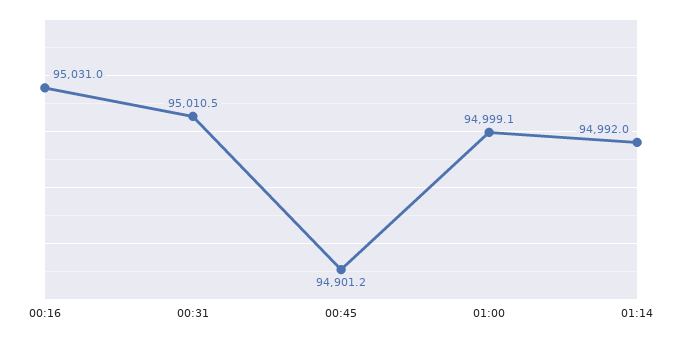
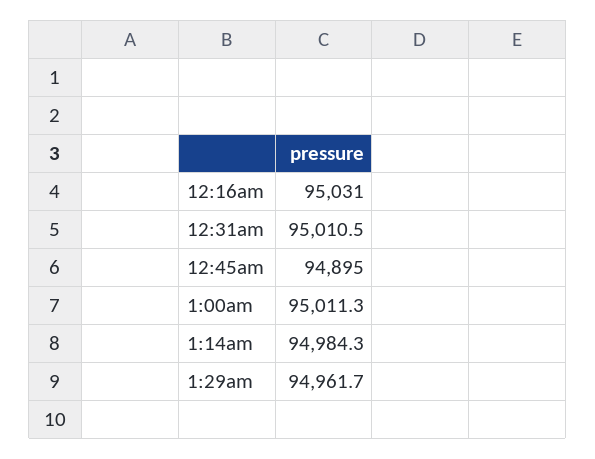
00:45: 94901.2 -> 94895
01:00: 94999.1 -> 95011.3
01:14: 94992 -> 94984.3
1:29am: none -> 94961.7

